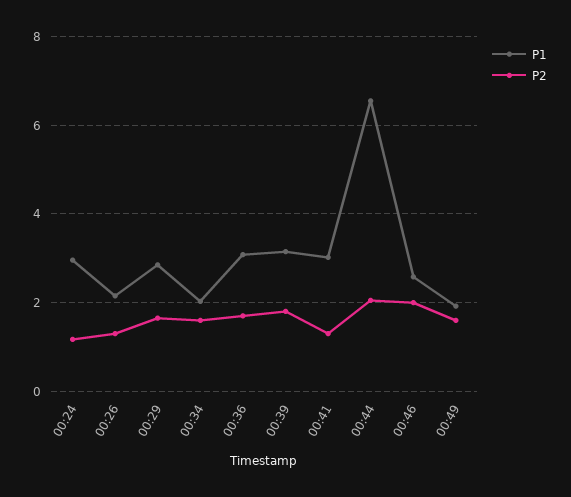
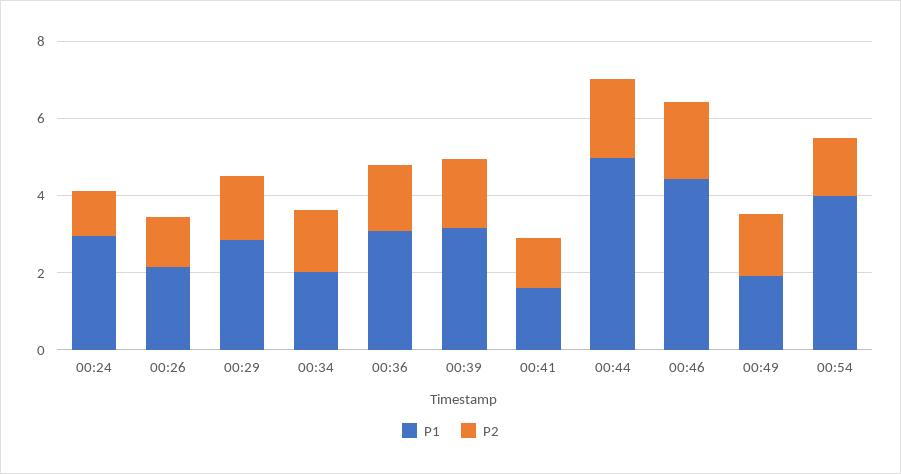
P1, 00:41: 3 -> 1.5
P1, 00:44: 6.6 -> 5
P1, 00:46: 2.6 -> 4.5
P1, 00:54: none -> 4
P2, 00:54: none -> 1.5

